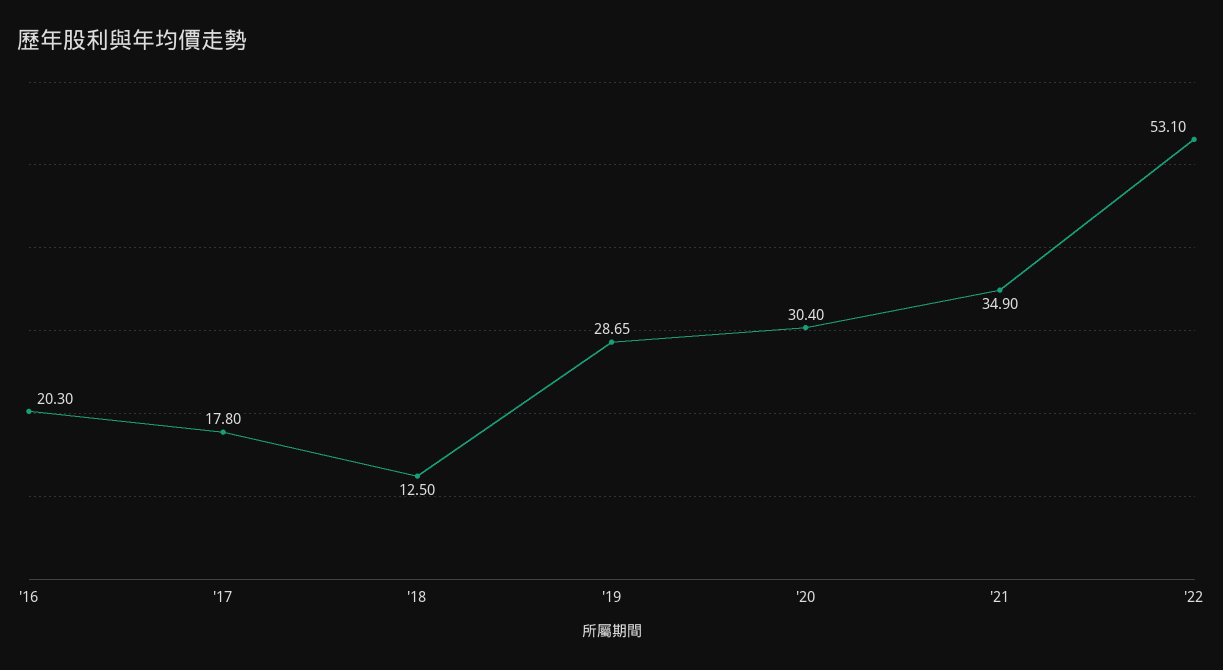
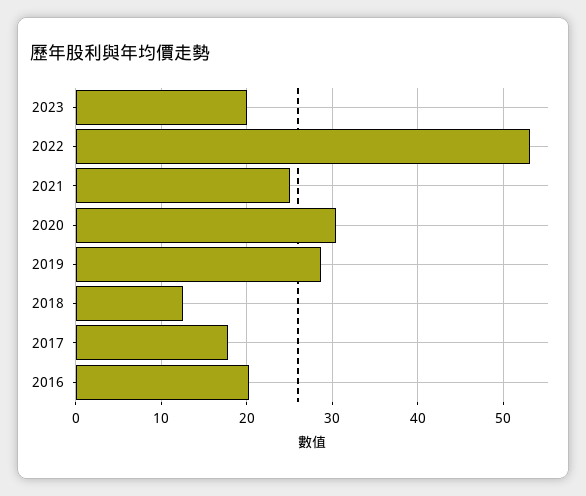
'21: 34.9 -> 25
2023: none -> 20

